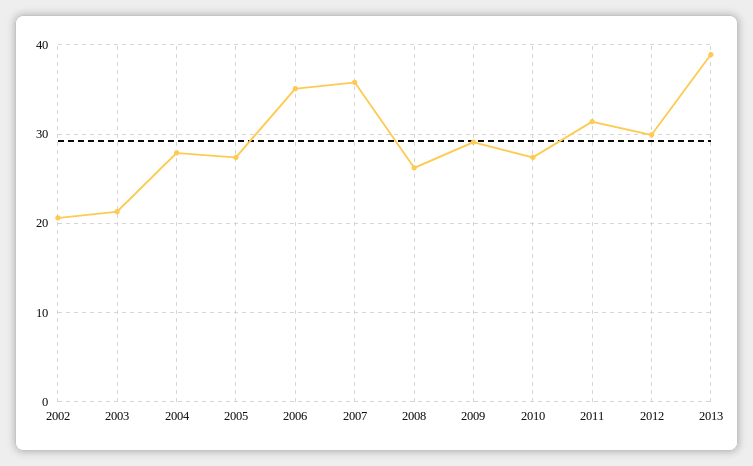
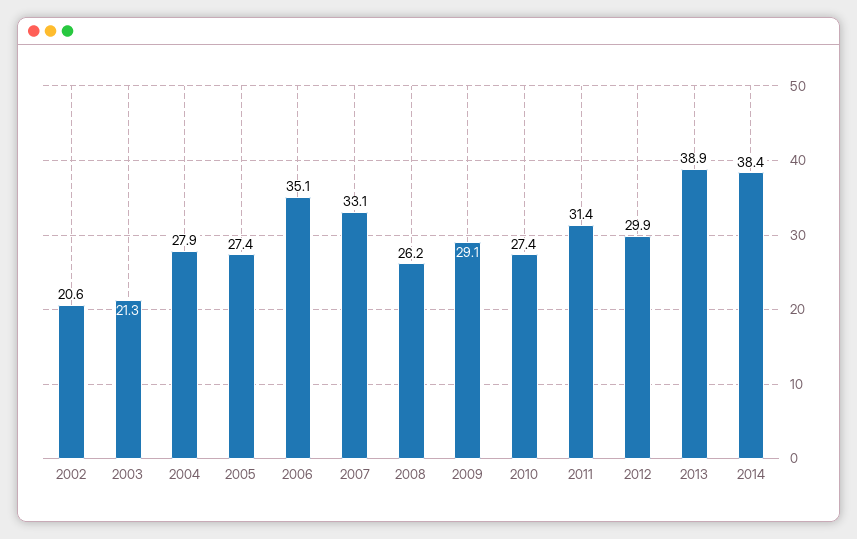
2007: 36 -> 33.1
2014: none -> 38.4

